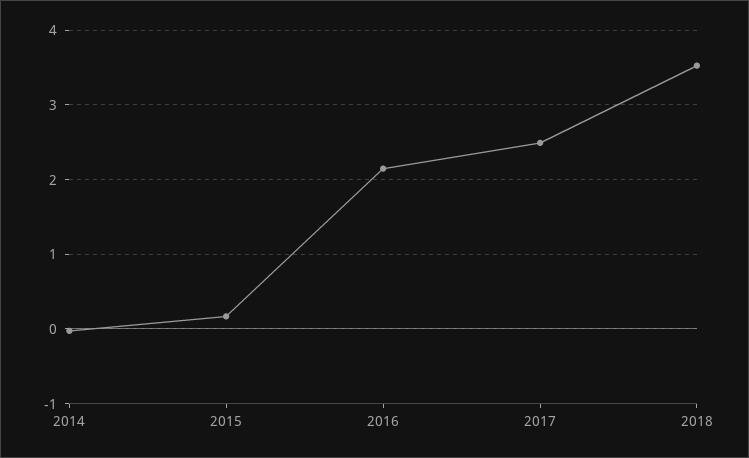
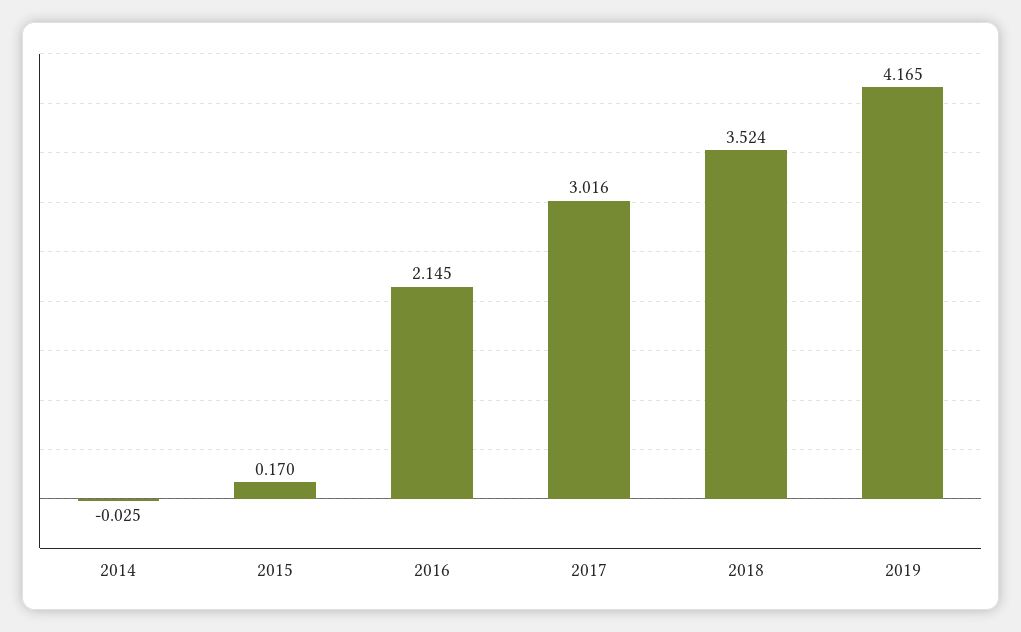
2017: 2.5 -> 3.016
2019: none -> 4.165

